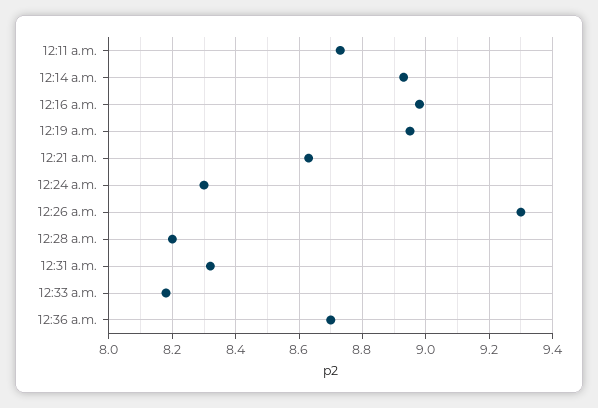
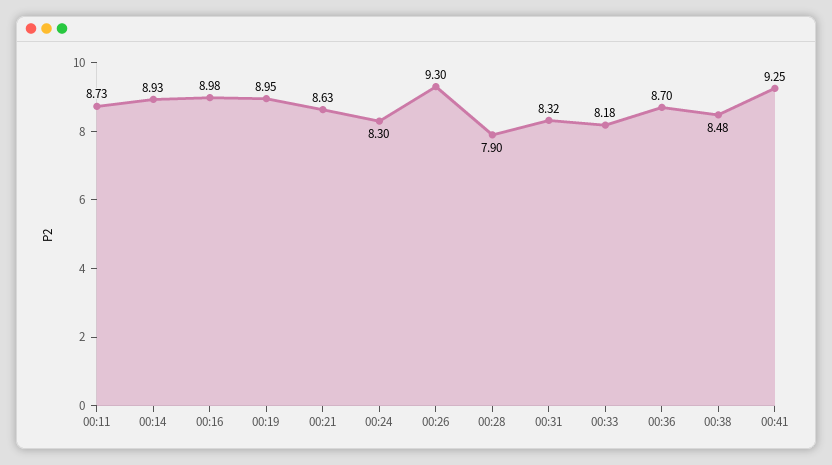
12:28 a.m.: 8.2 -> 7.9
00:38: none -> 8.48
00:41: none -> 9.25

